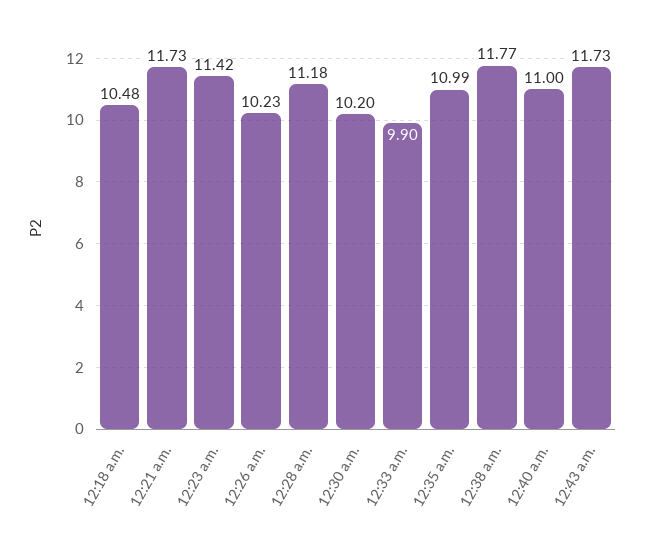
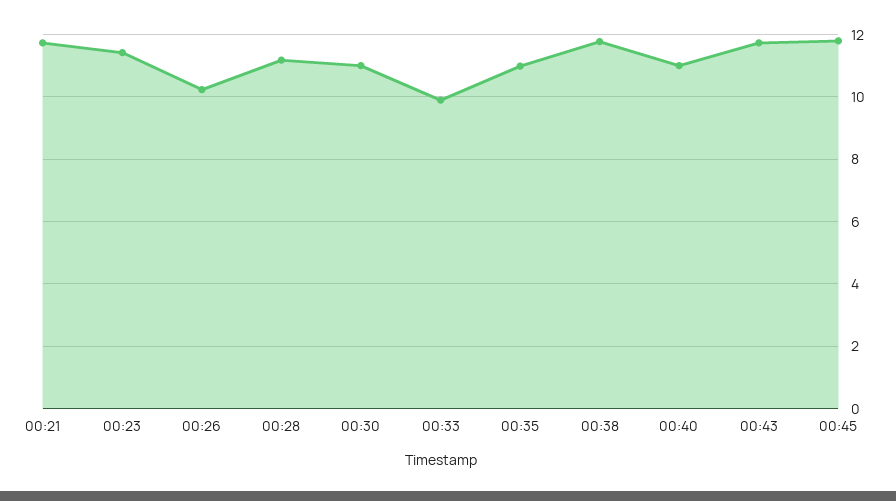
12:18 a.m.: 10.48 -> none
12:30 a.m.: 10.2 -> 11
00:45: none -> 11.8

